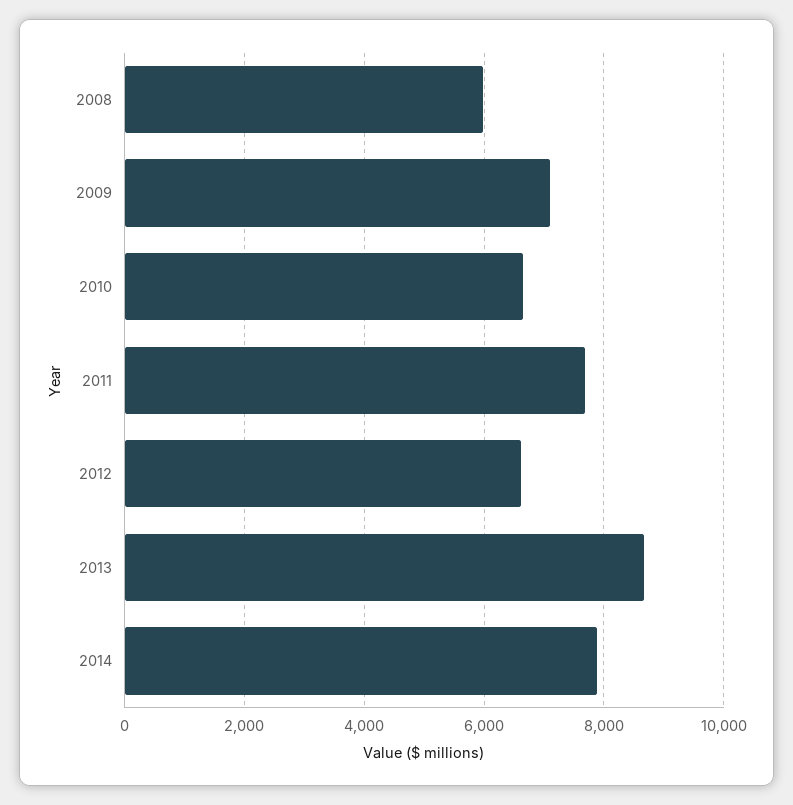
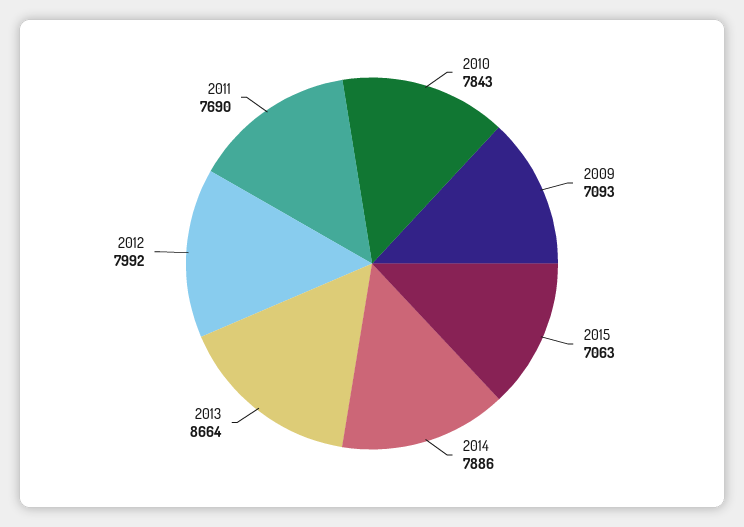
2008: 6000 -> none
2010: 6600 -> 7843
2012: 6600 -> 7992
2015: none -> 7063

